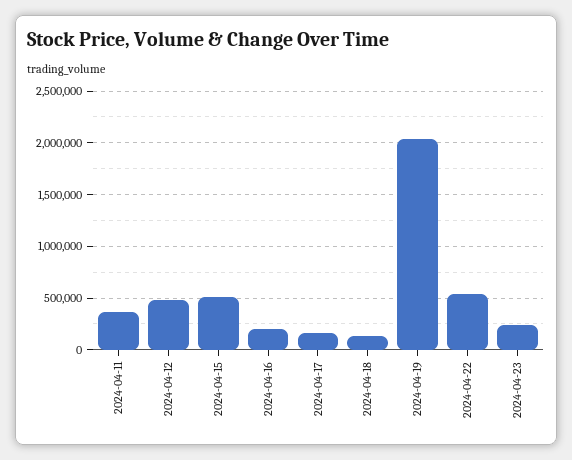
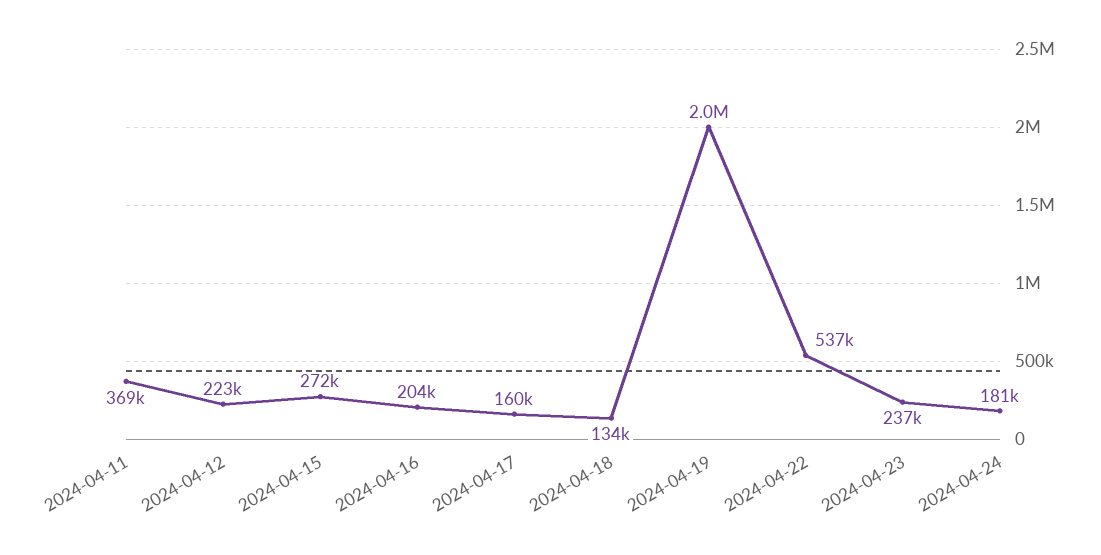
2024-04-12: 500000 -> 223000
2024-04-15: 500000 -> 272000
2024-04-24: none -> 181000

